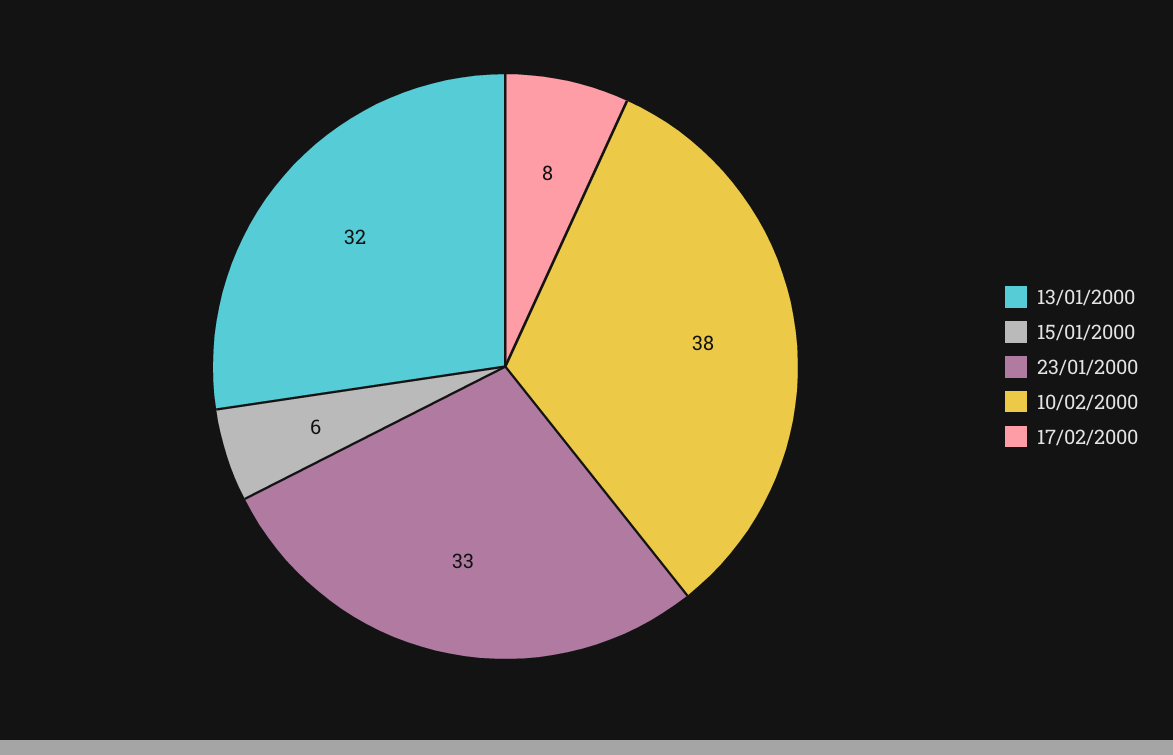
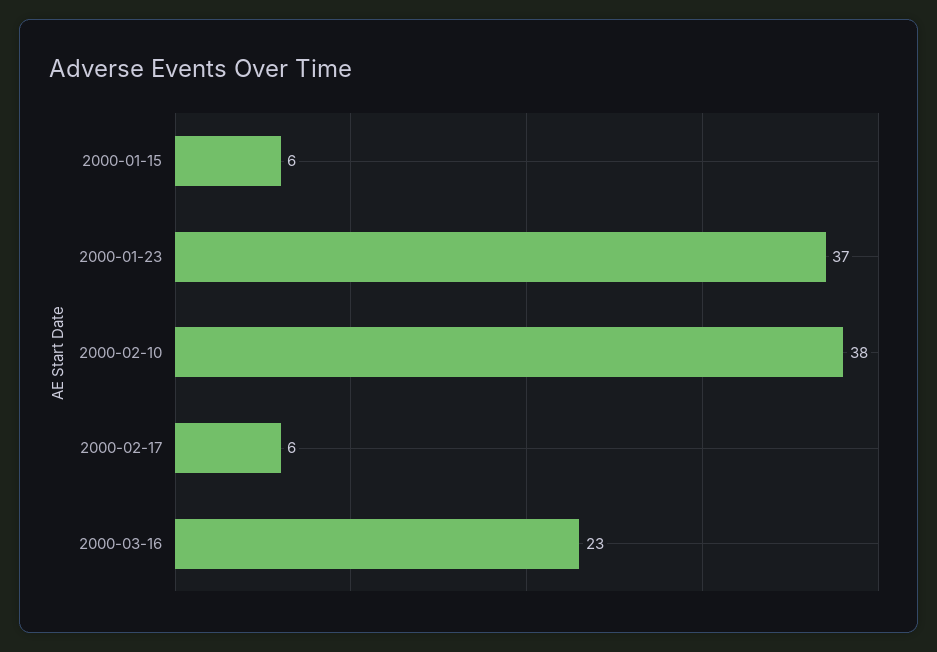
13/01/2000: 32 -> none
23/01/2000: 33 -> 37
17/02/2000: 8 -> 6
2000-03-16: none -> 23

